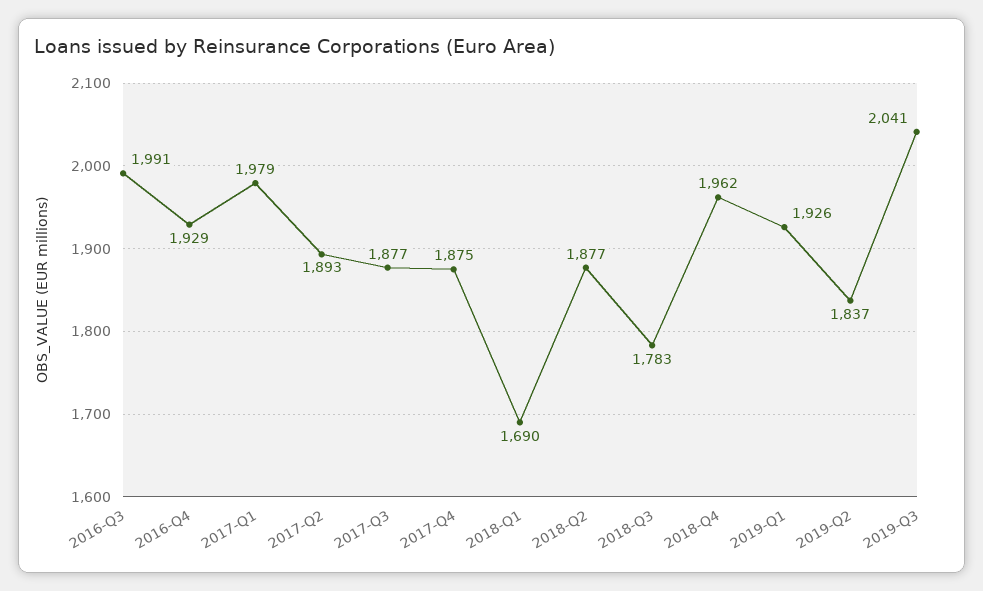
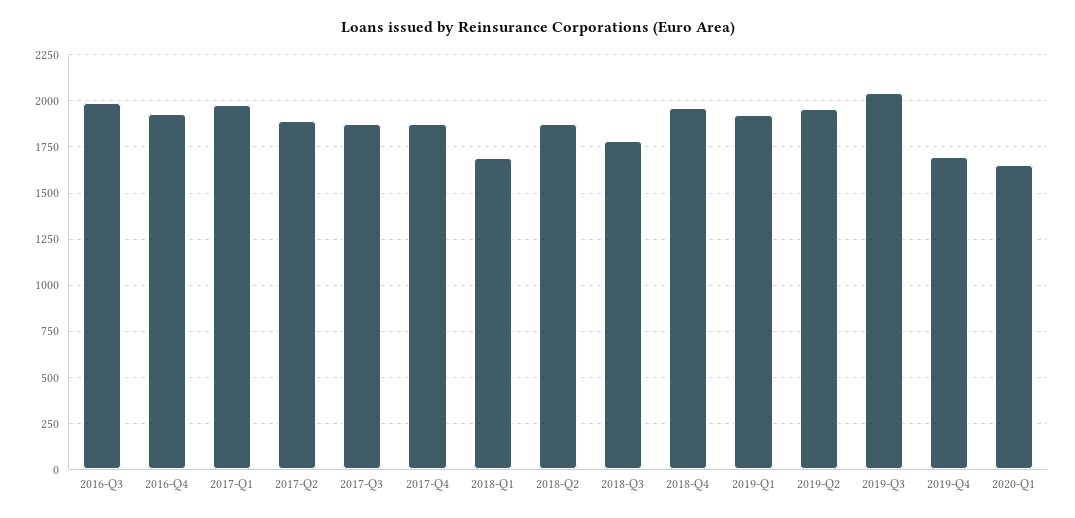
2019-Q2: 1837 -> 1950
2019-Q4: none -> 1700
2020-Q1: none -> 1650

